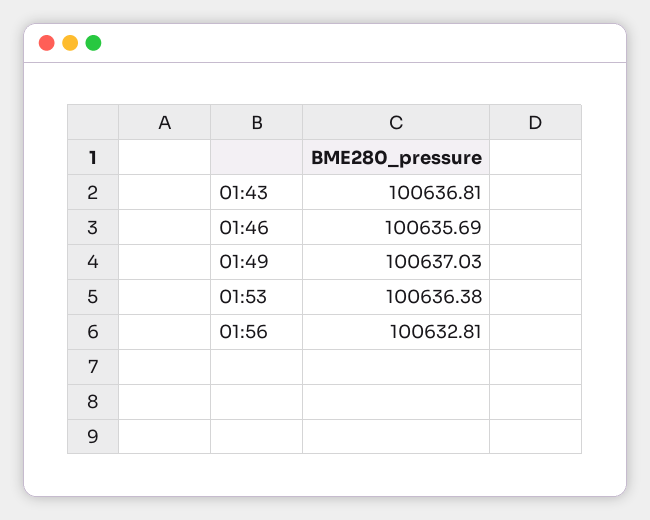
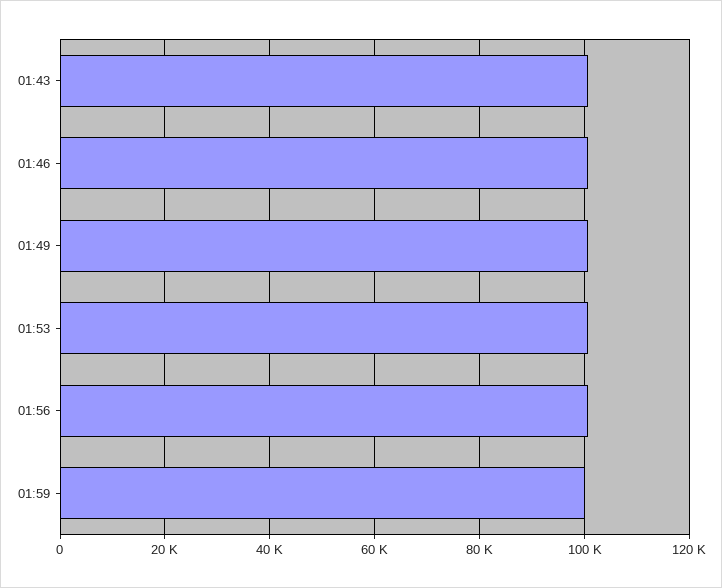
01:59: none -> 100000

